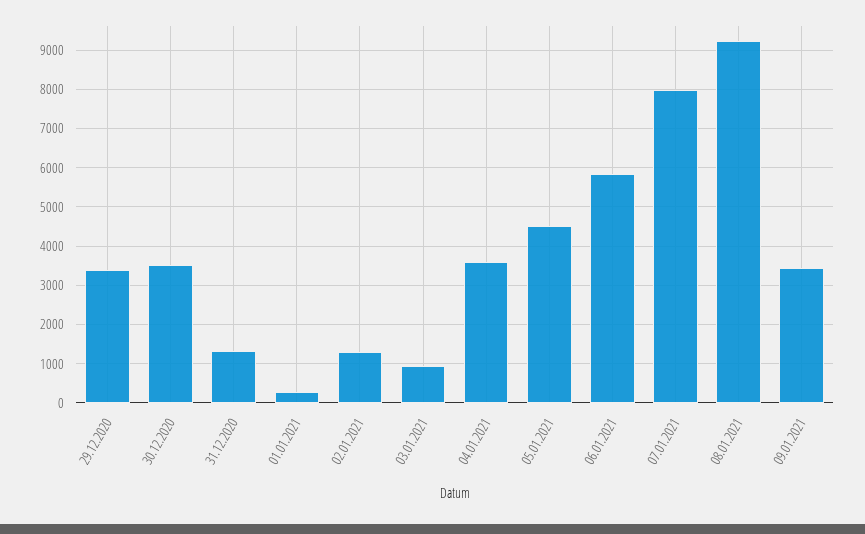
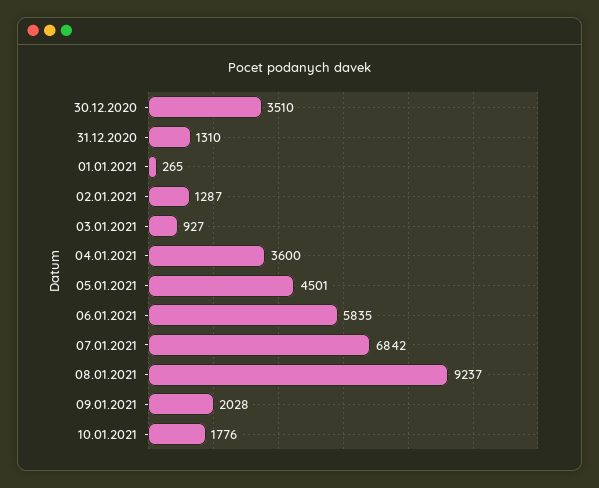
29.12.2020: 3400 -> none
07.01.2021: 8000 -> 6842
09.01.2021: 3400 -> 2028
10.01.2021: none -> 1776

